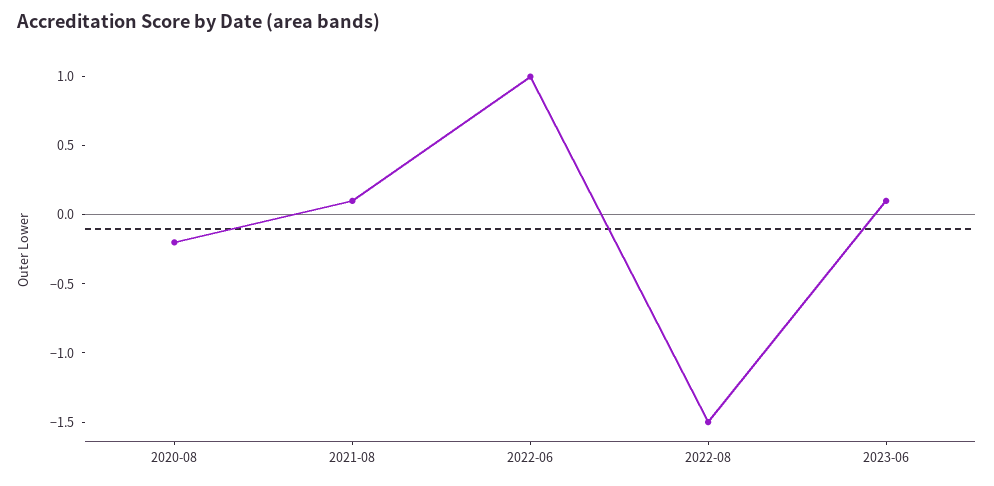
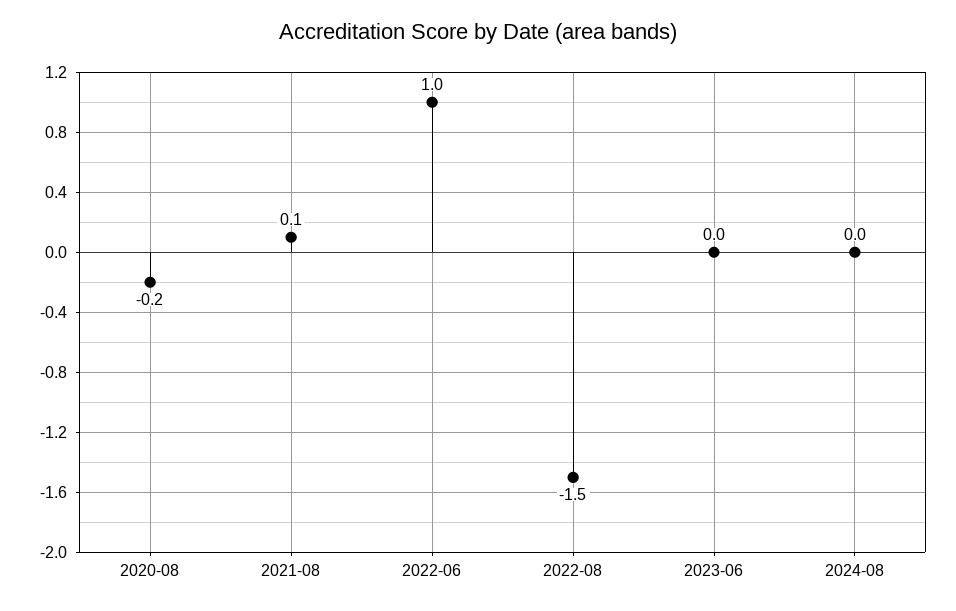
2023-06: 0.1 -> 0
2024-08: none -> 0

